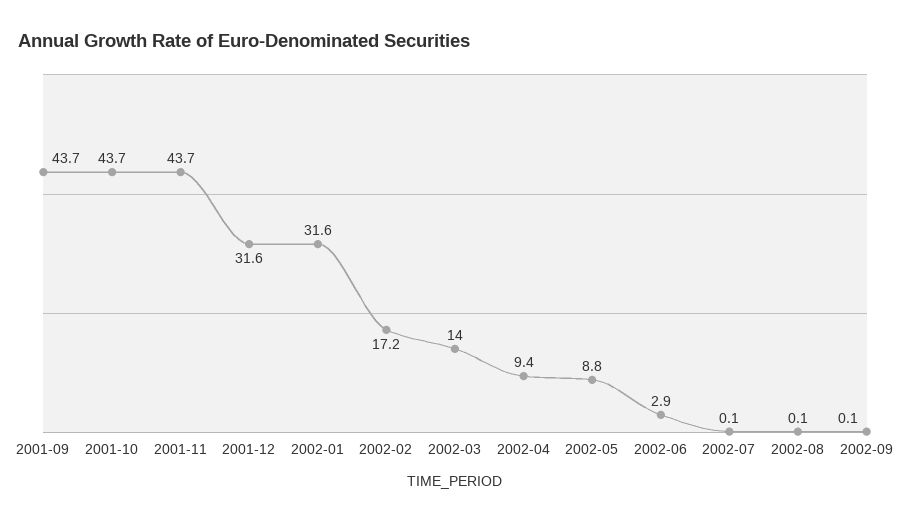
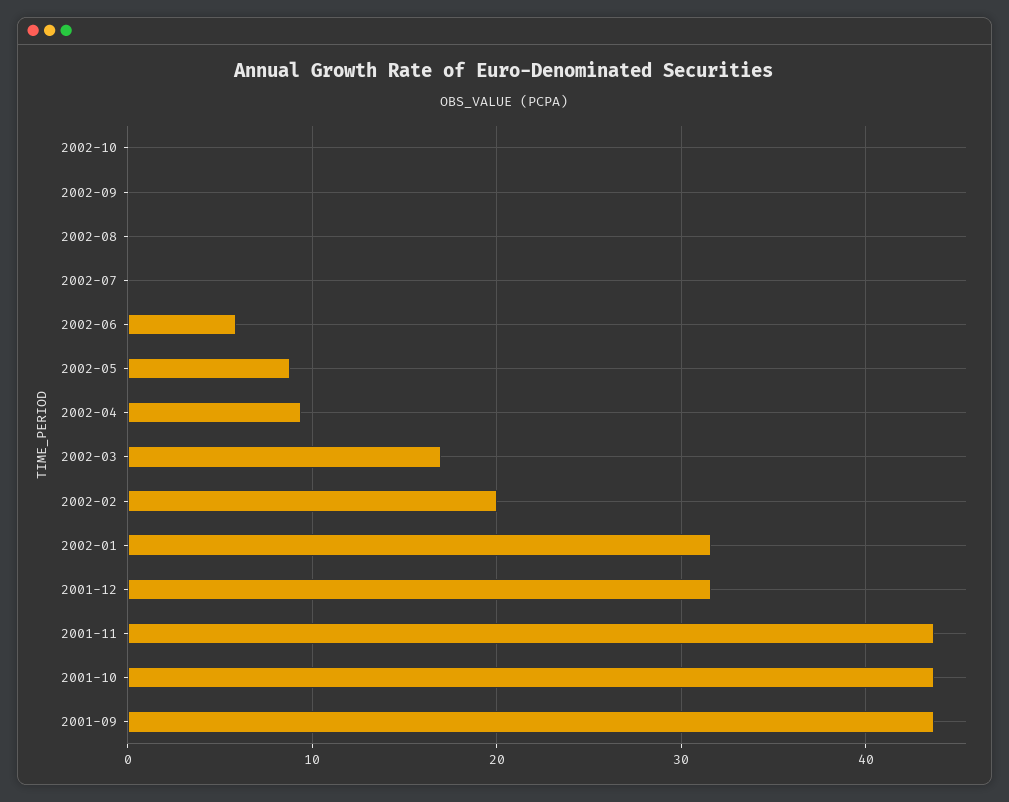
2002-02: 17.2 -> 20
2002-03: 14 -> 17
2002-06: 2.9 -> 6
2002-10: none -> 0

